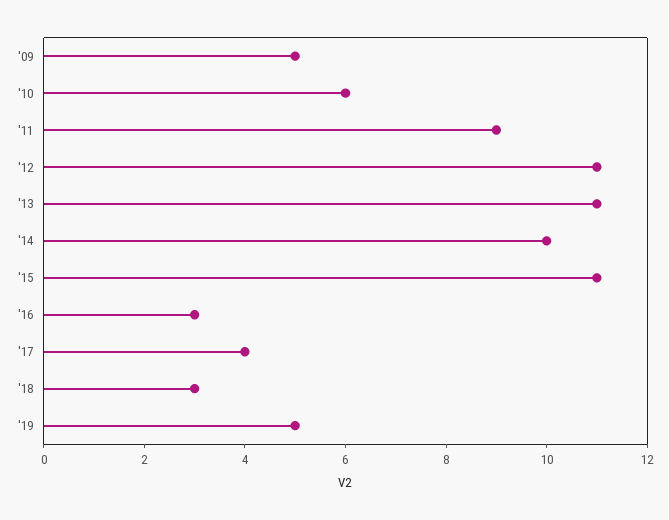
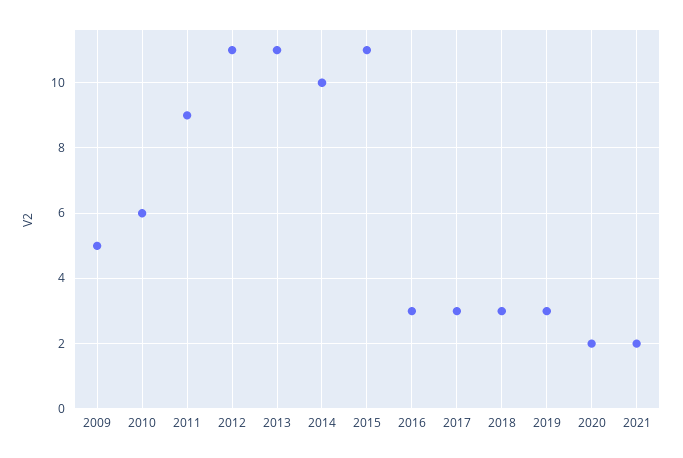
'17: 4 -> 3
'19: 5 -> 3
2020: none -> 2
2021: none -> 2

